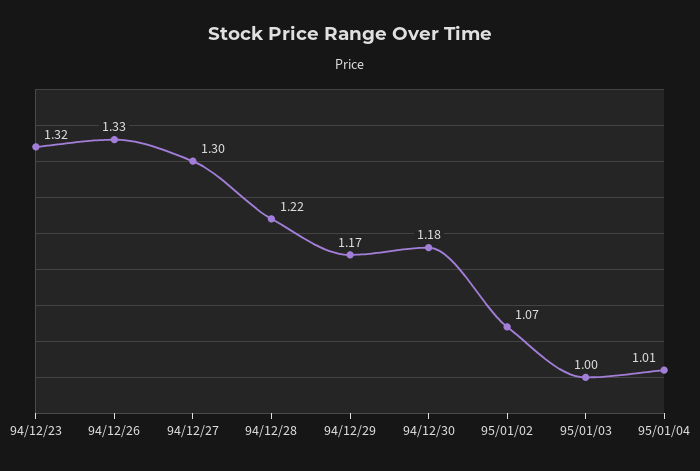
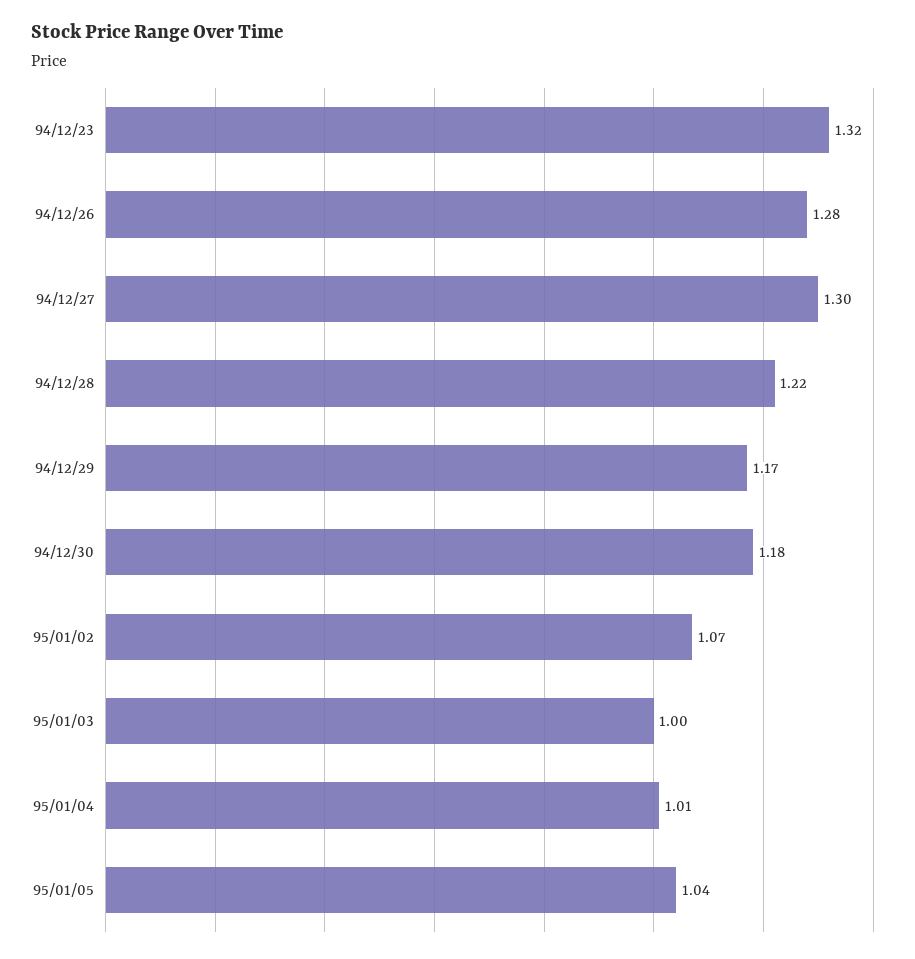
94/12/26: 1.33 -> 1.28
95/01/05: none -> 1.04

